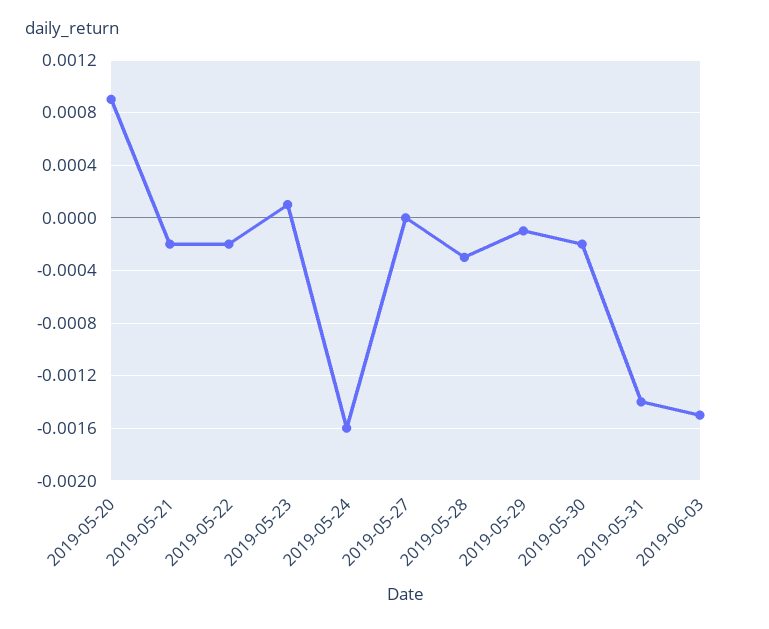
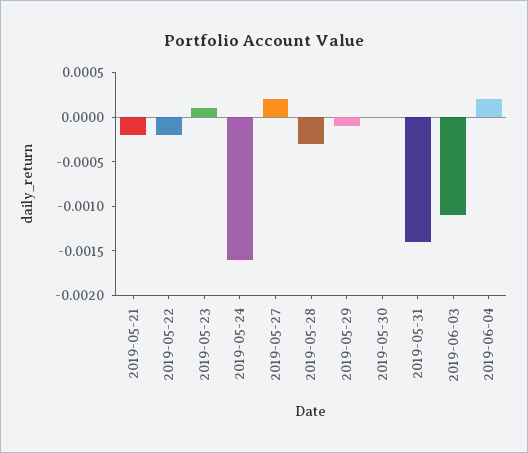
2019-05-20: 0.0009 -> none
2019-05-27: 0 -> 0.0002
2019-05-30: -0.0002 -> 0
2019-06-03: -0.0015 -> -0.0011
2019-06-04: none -> 0.0002

